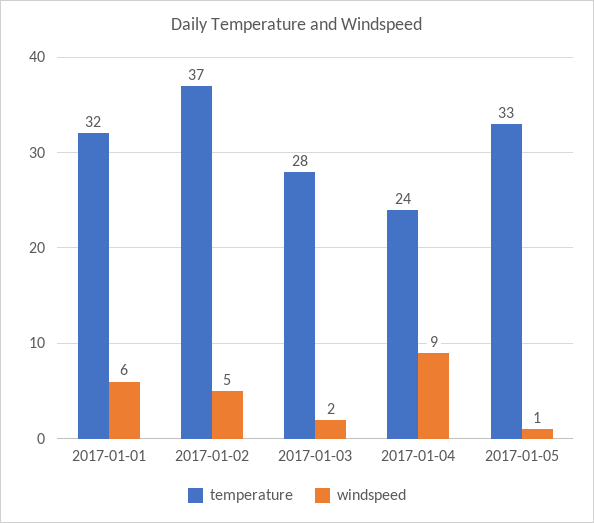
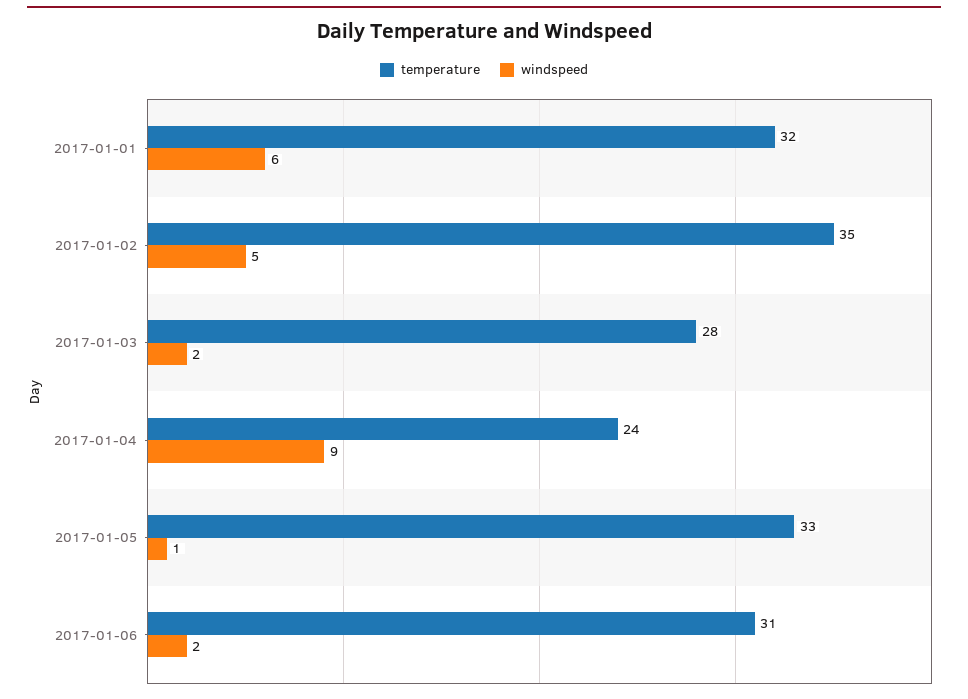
temperature, 2017-01-02: 37 -> 35
temperature, 2017-01-06: none -> 31
windspeed, 2017-01-06: none -> 2

